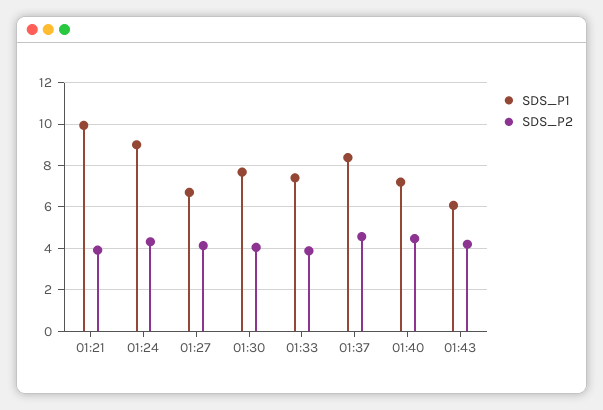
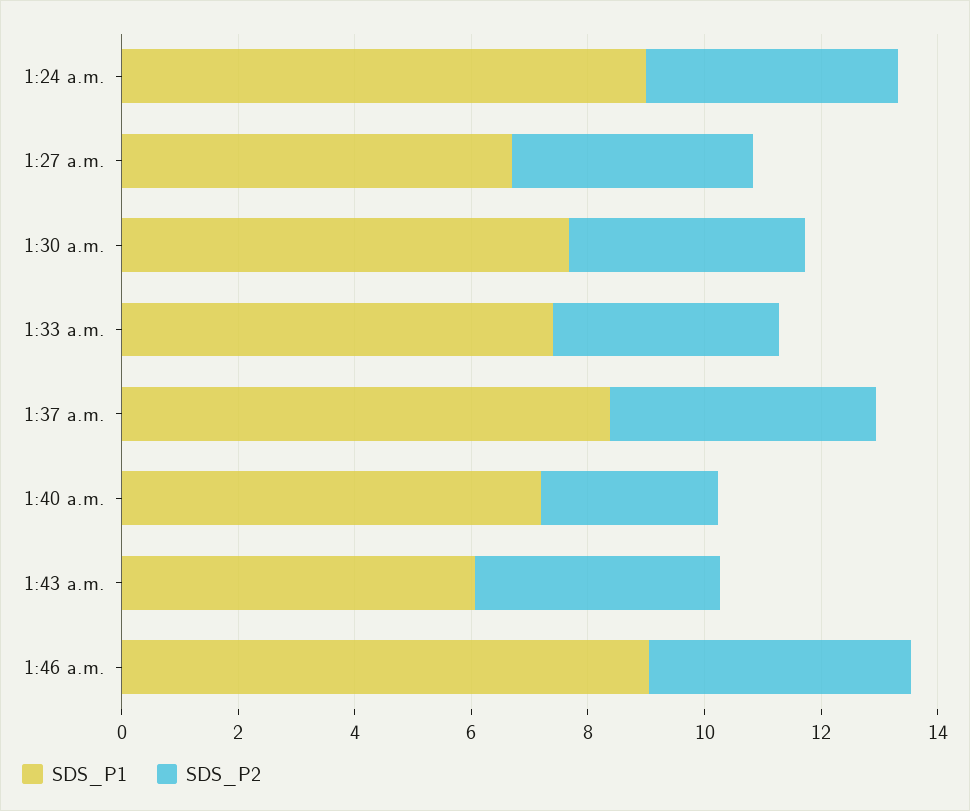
SDS_P1, 01:21: 10 -> none
SDS_P2, 01:21: 4 -> none
SDS_P2, 01:40: 4.5 -> 3
SDS_P1, 1:46 a.m.: none -> 9
SDS_P2, 1:46 a.m.: none -> 4.5

